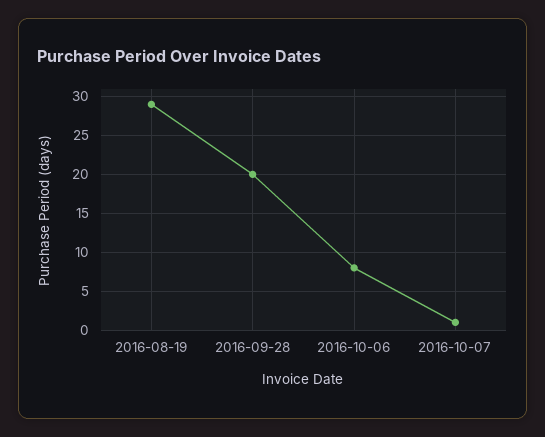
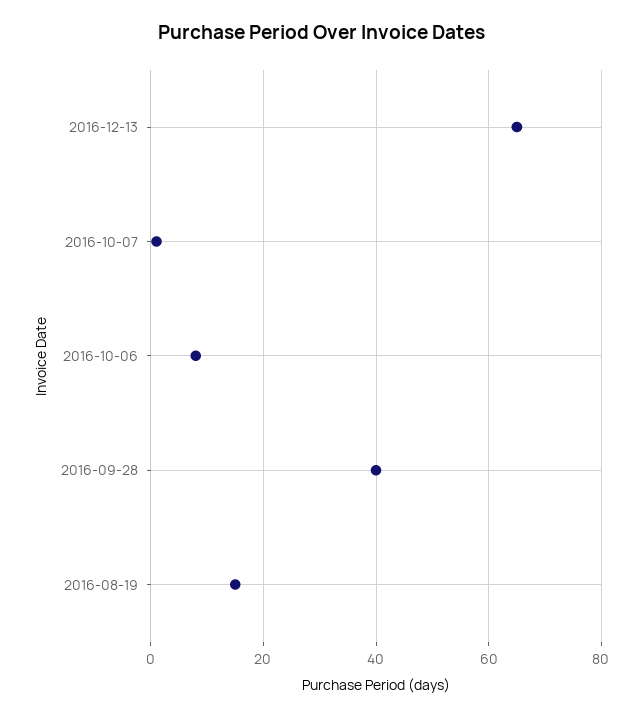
2016-08-19: 29 -> 15
2016-09-28: 20 -> 40
2016-12-13: none -> 65

